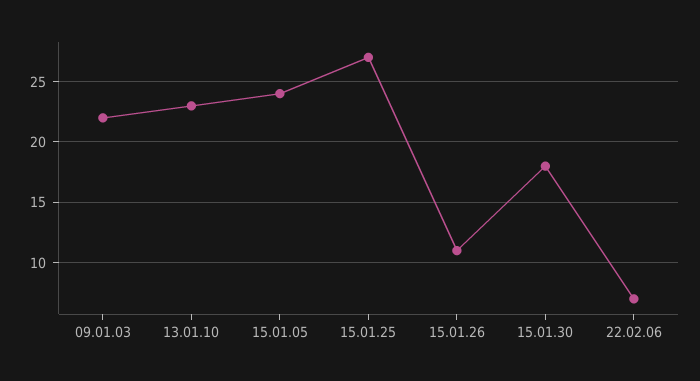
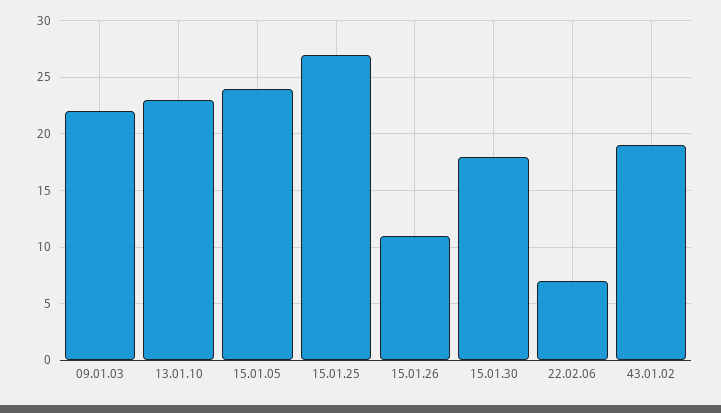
43.01.02: none -> 19

